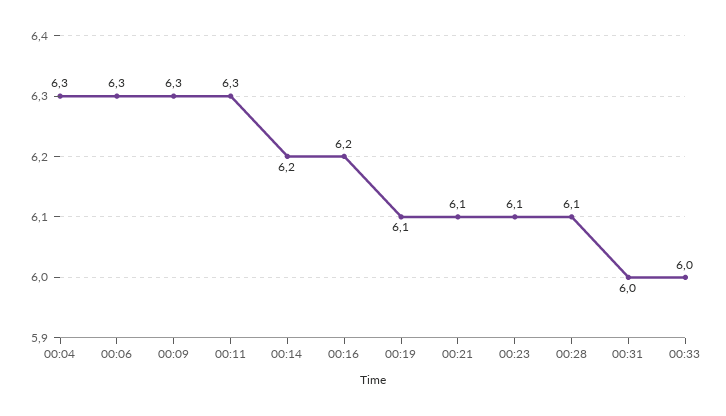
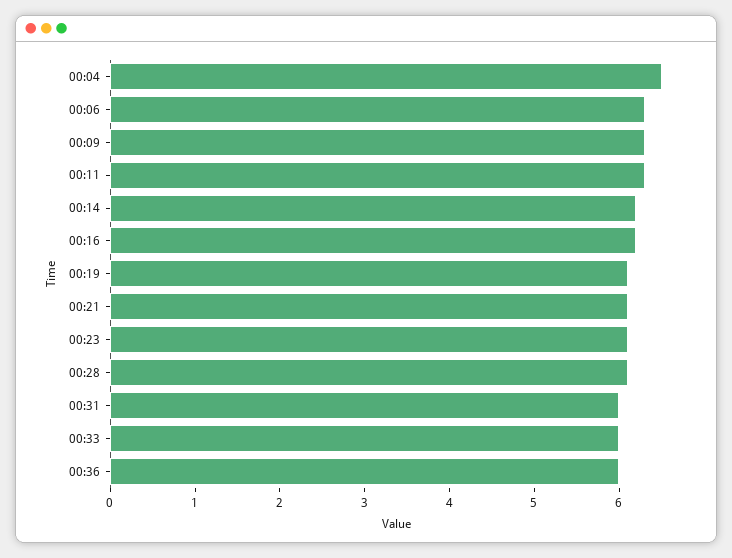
00:04: 6.3 -> 6.5
00:36: none -> 6

